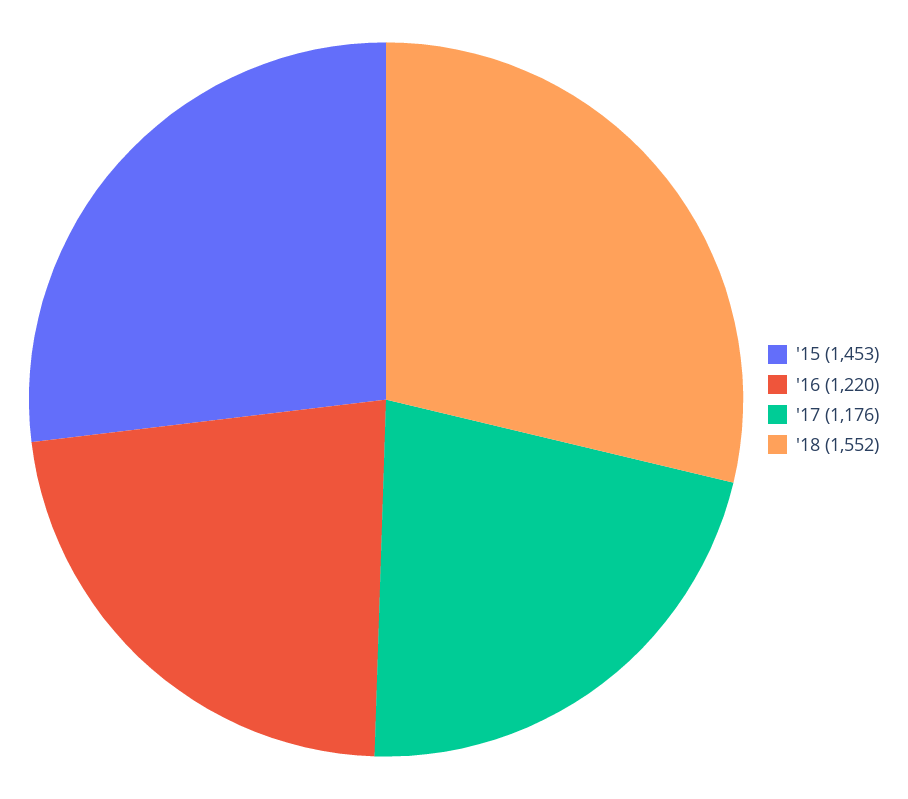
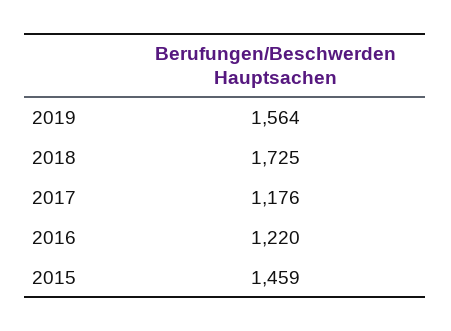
'15: 1453 -> 1459
'18: 1552 -> 1725
2019: none -> 1564

